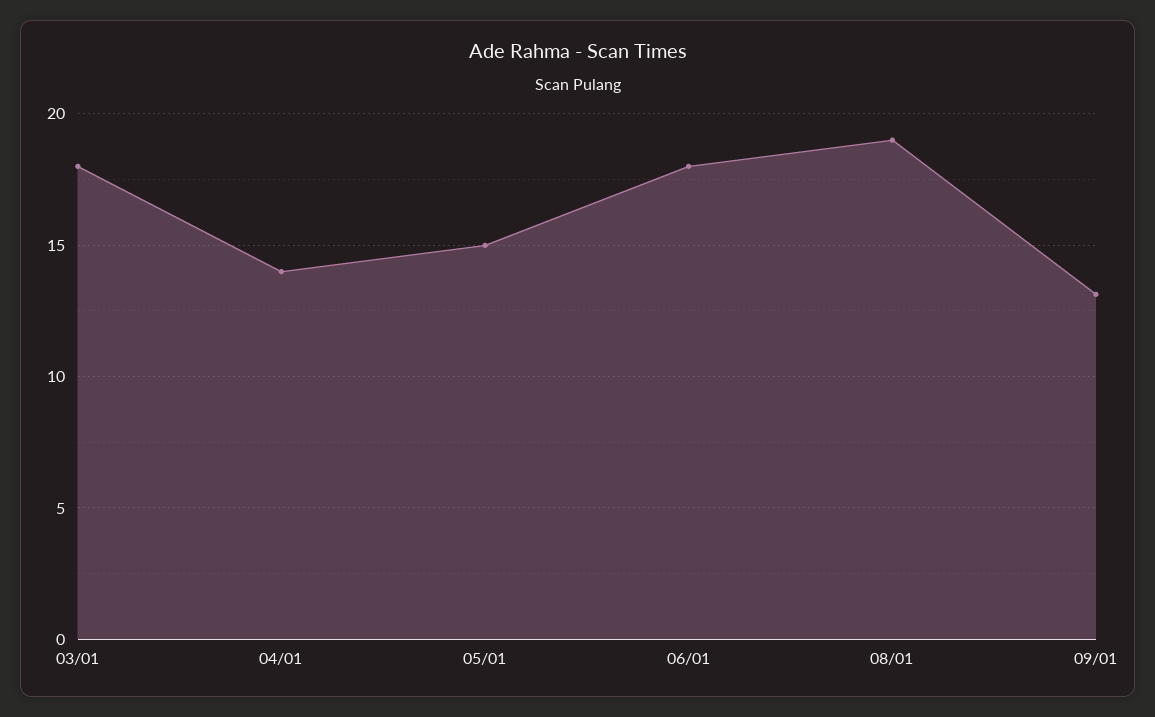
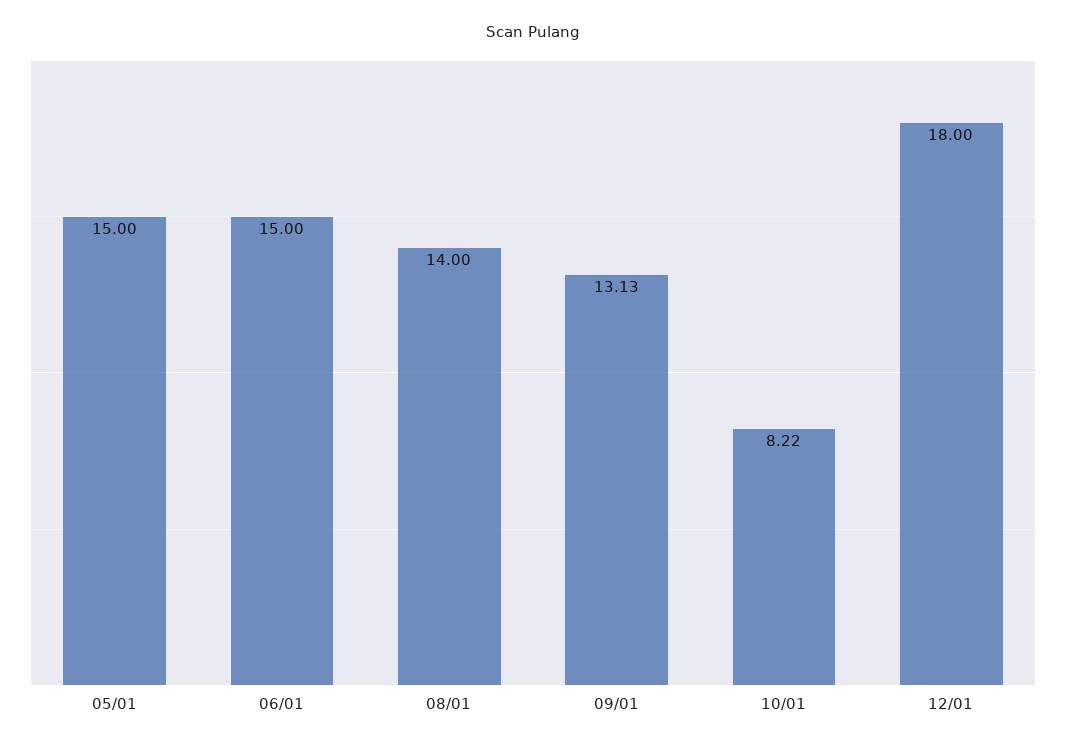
03/01: 18 -> none
04/01: 14 -> none
06/01: 18 -> 15
08/01: 19 -> 14
10/01: none -> 8.22
12/01: none -> 18

